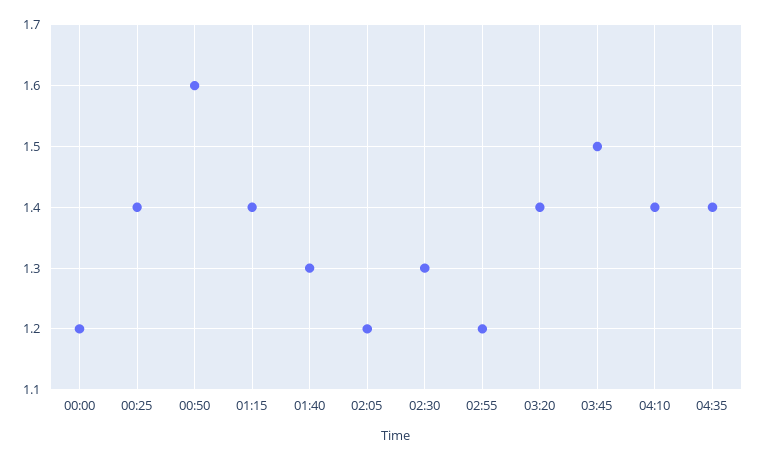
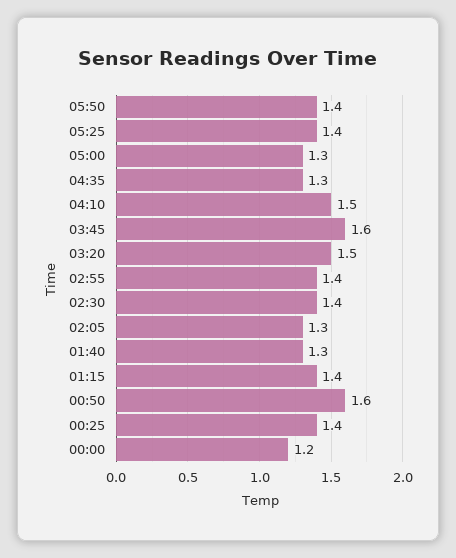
02:05: 1.2 -> 1.3
02:30: 1.3 -> 1.4
02:55: 1.2 -> 1.4
03:20: 1.4 -> 1.5
03:45: 1.5 -> 1.6
04:10: 1.4 -> 1.5
04:35: 1.4 -> 1.3
05:50: none -> 1.4
05:25: none -> 1.4
05:00: none -> 1.3

